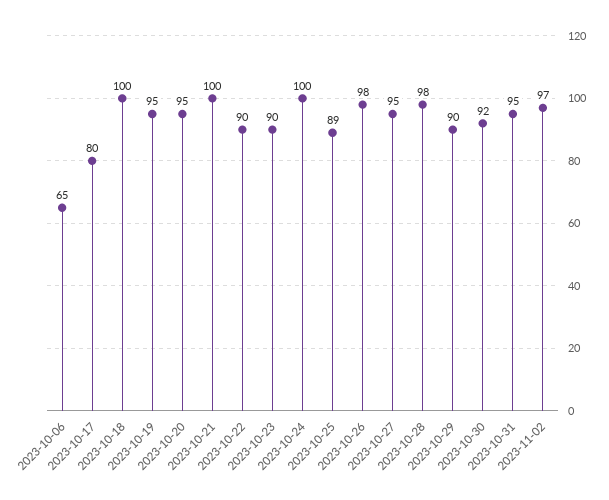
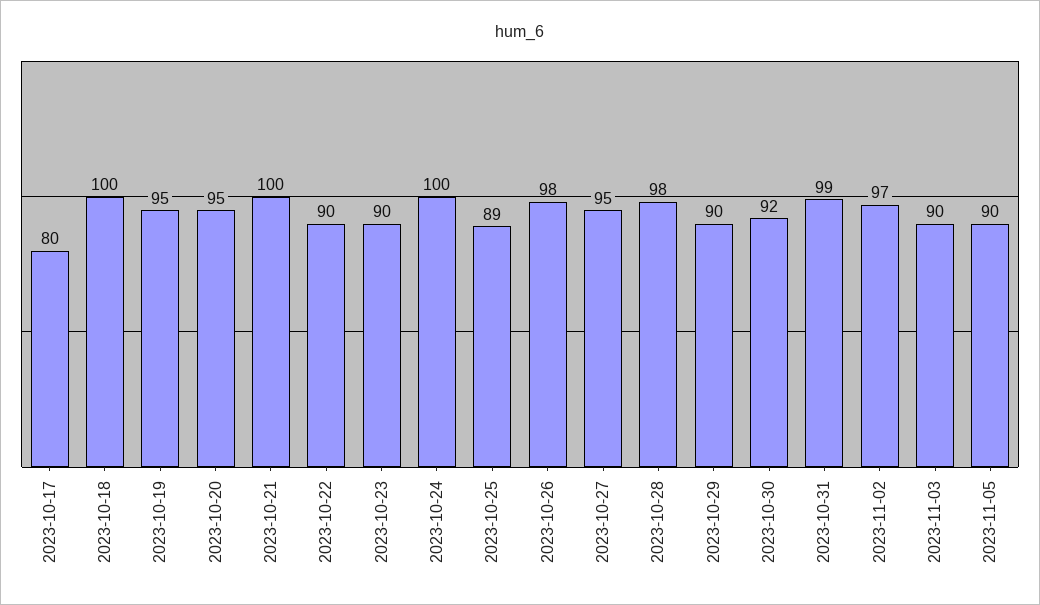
2023-10-06: 65 -> none
2023-10-31: 95 -> 99
2023-11-03: none -> 90
2023-11-05: none -> 90

